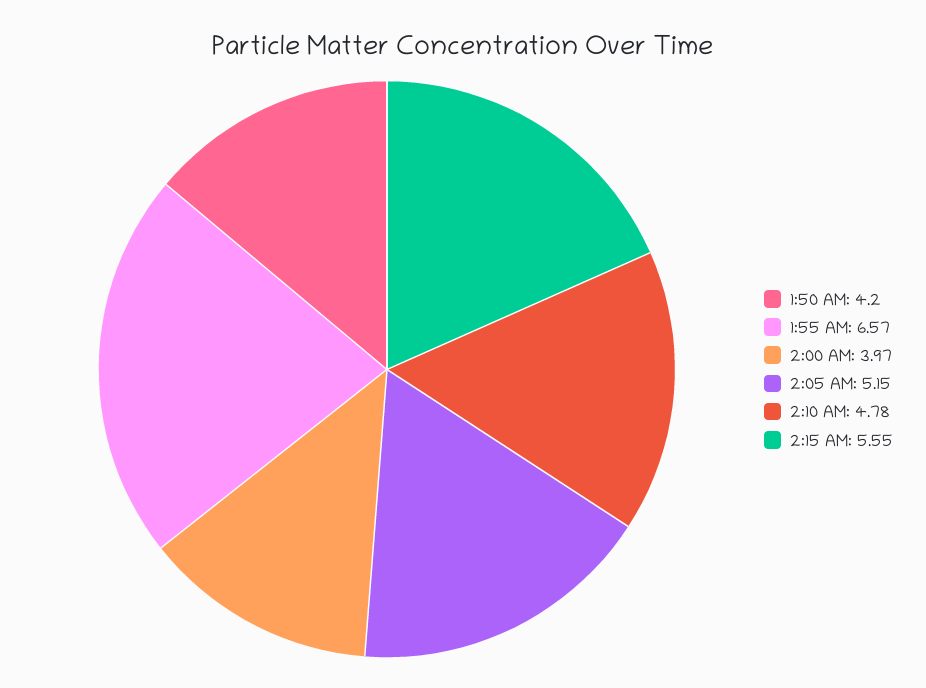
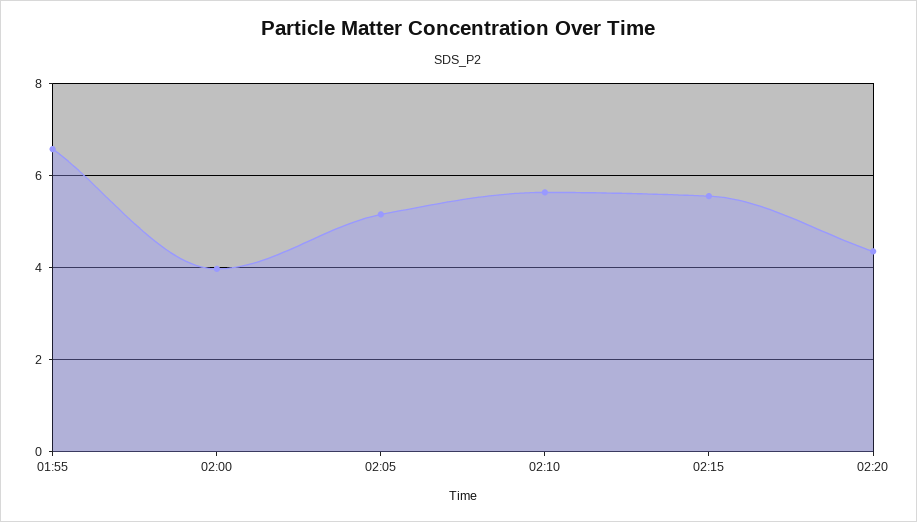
1:50 AM: 4.2 -> none
2:10 AM: 4.78 -> 5.6
02:20: none -> 4.4

